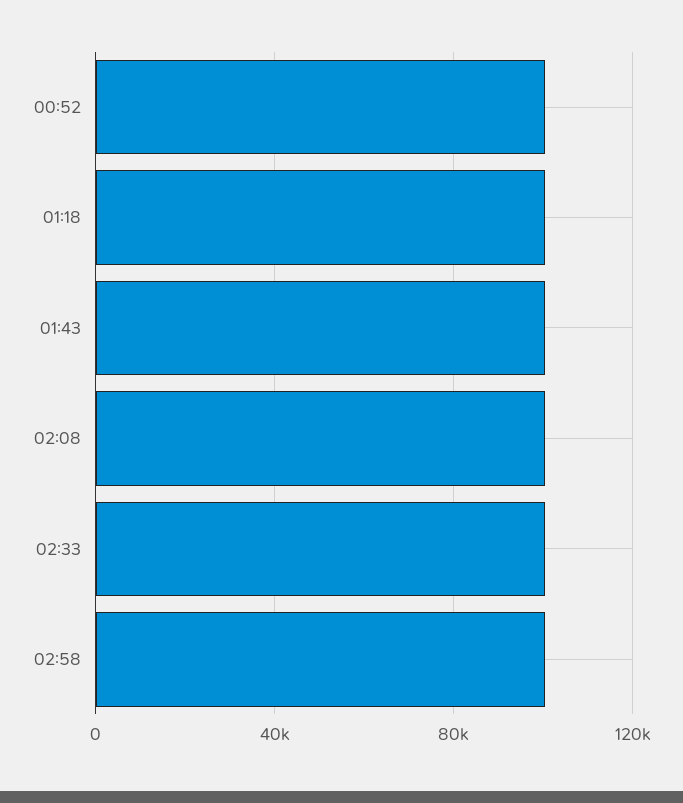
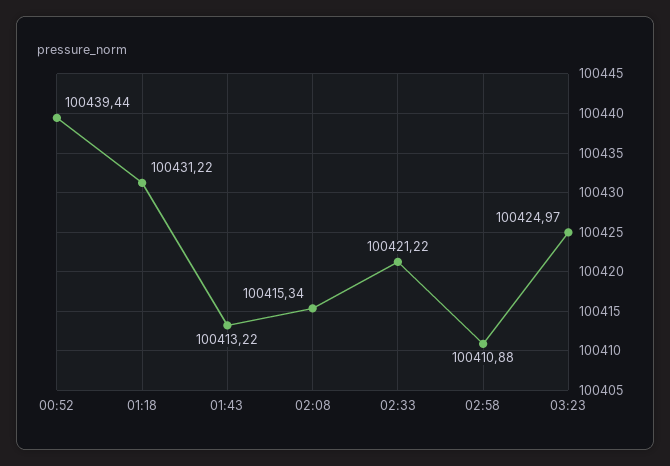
03:23: none -> 100424.97

